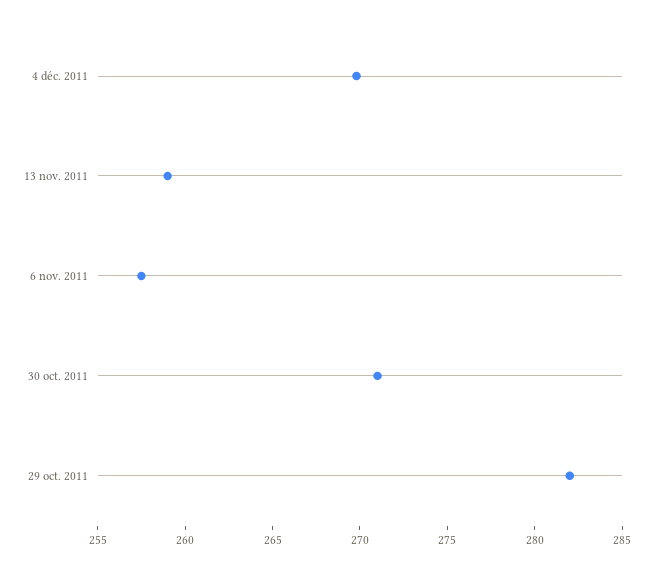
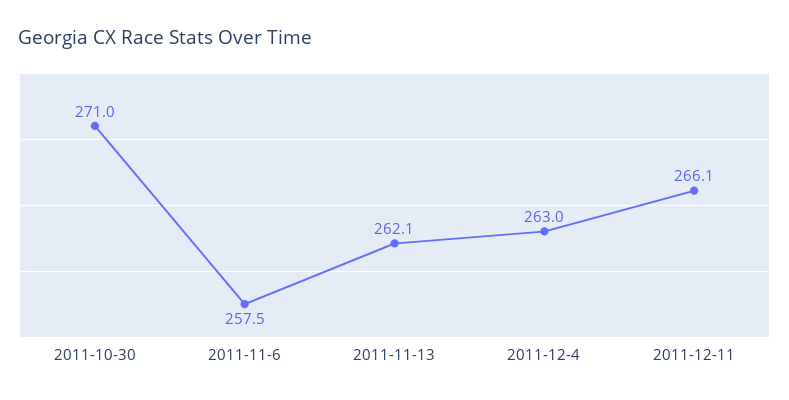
4 déc. 2011: 270 -> 263
13 nov. 2011: 259 -> 262.1
29 oct. 2011: 282 -> none
2011-12-11: none -> 266.1

